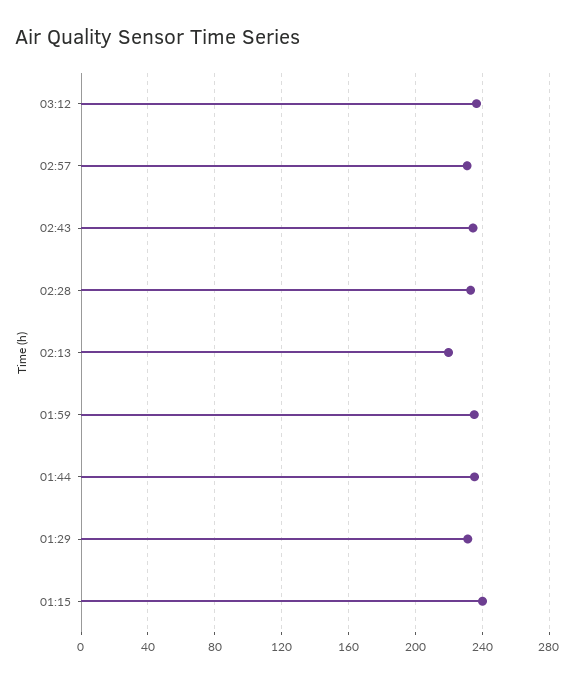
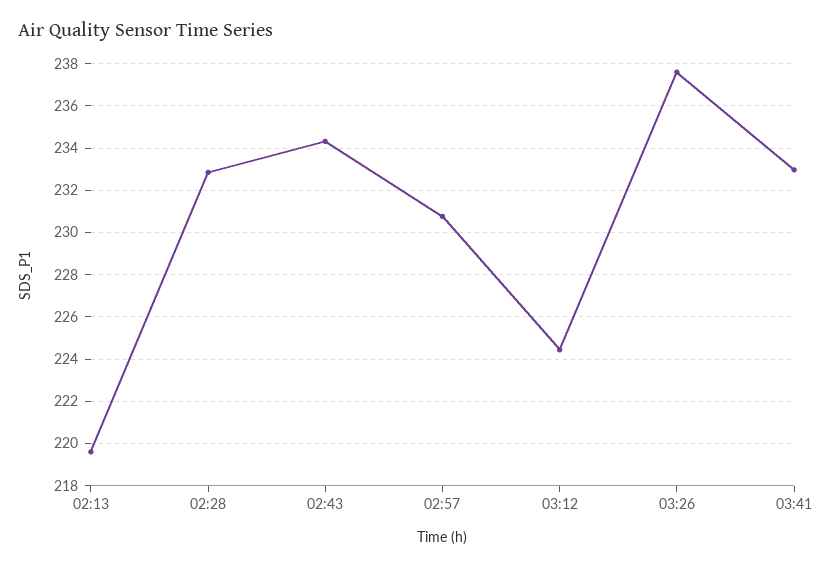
03:12: 235 -> 224.5
01:59: 235 -> none
01:44: 235 -> none
01:29: 230 -> none
01:15: 240 -> none
03:26: none -> 237.5
03:41: none -> 233

